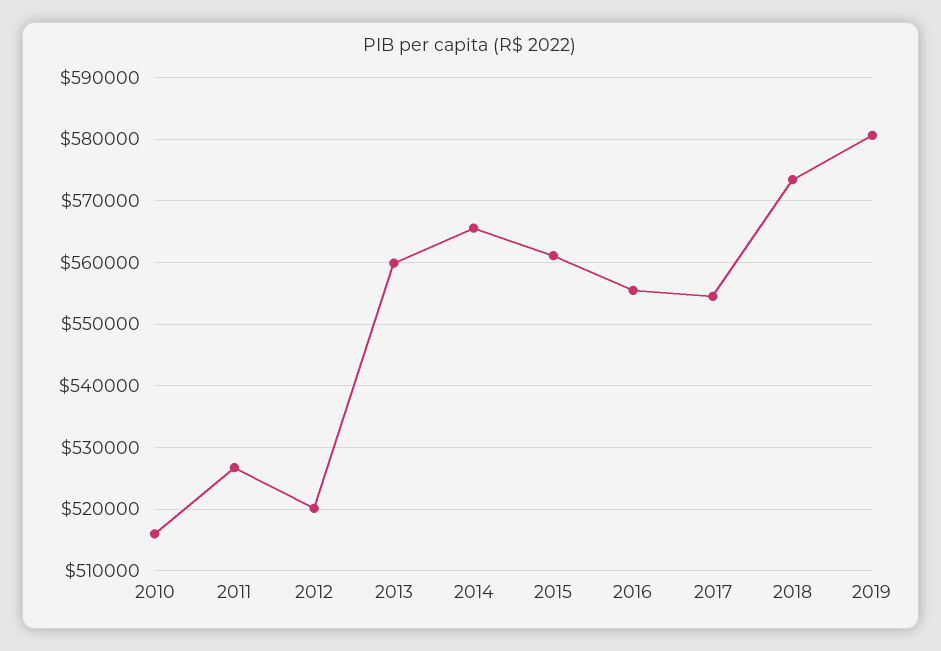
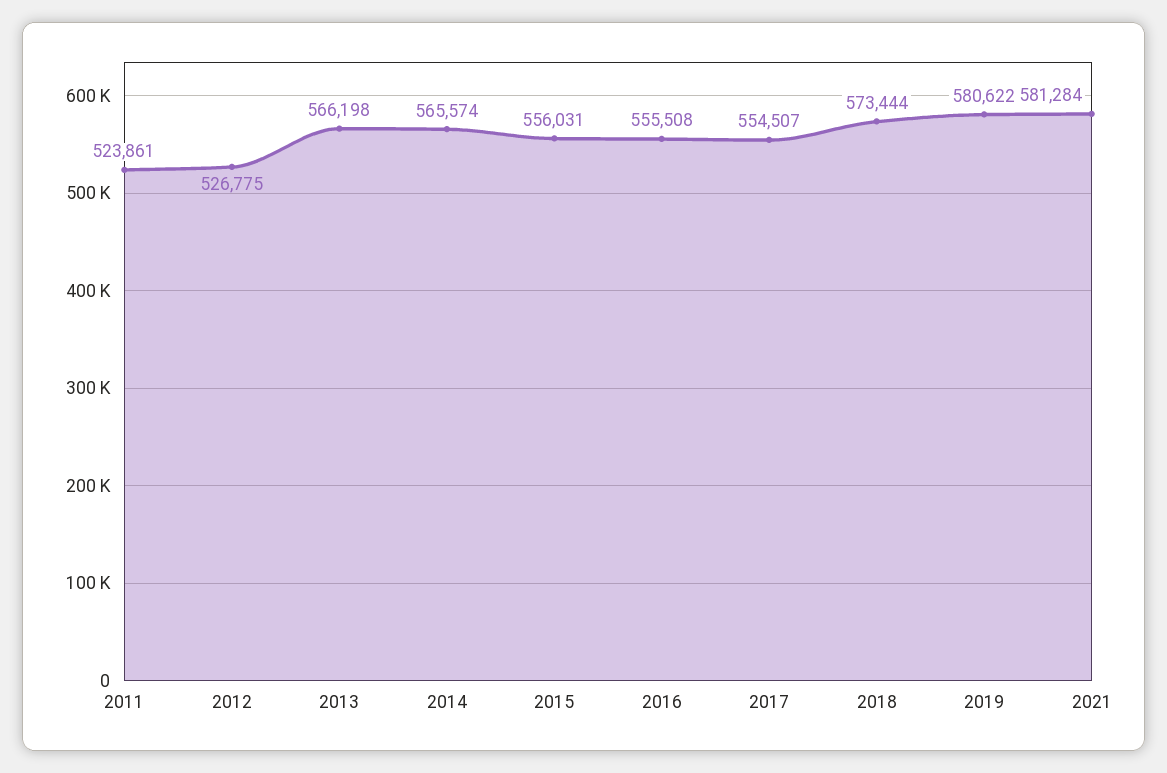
2010: 516000 -> none
2011: 527000 -> 523861
2012: 520000 -> 526775
2013: 560000 -> 566198
2015: 561000 -> 556031
2021: none -> 581284

